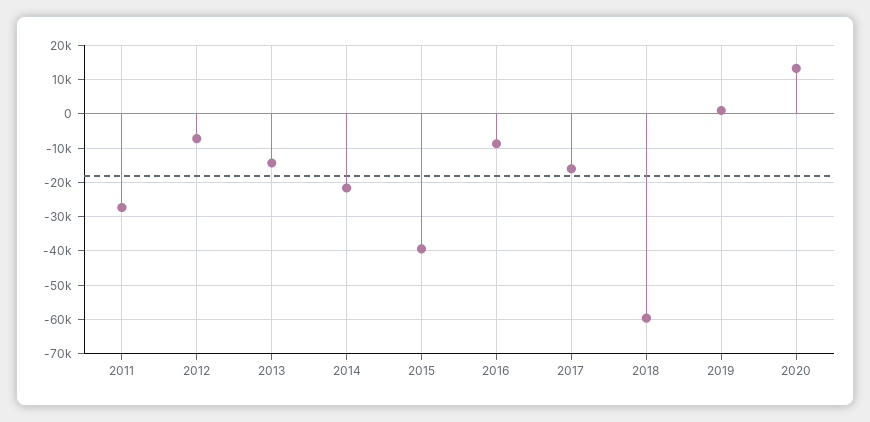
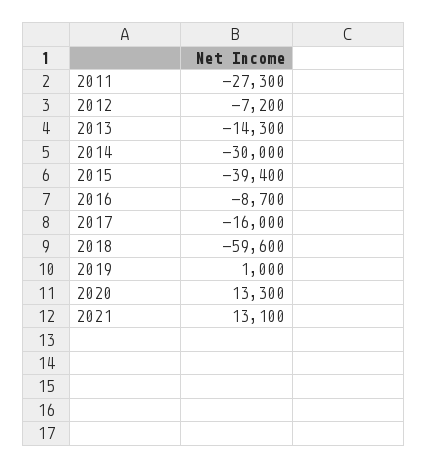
2014: -22000 -> -30000
2021: none -> 13100

